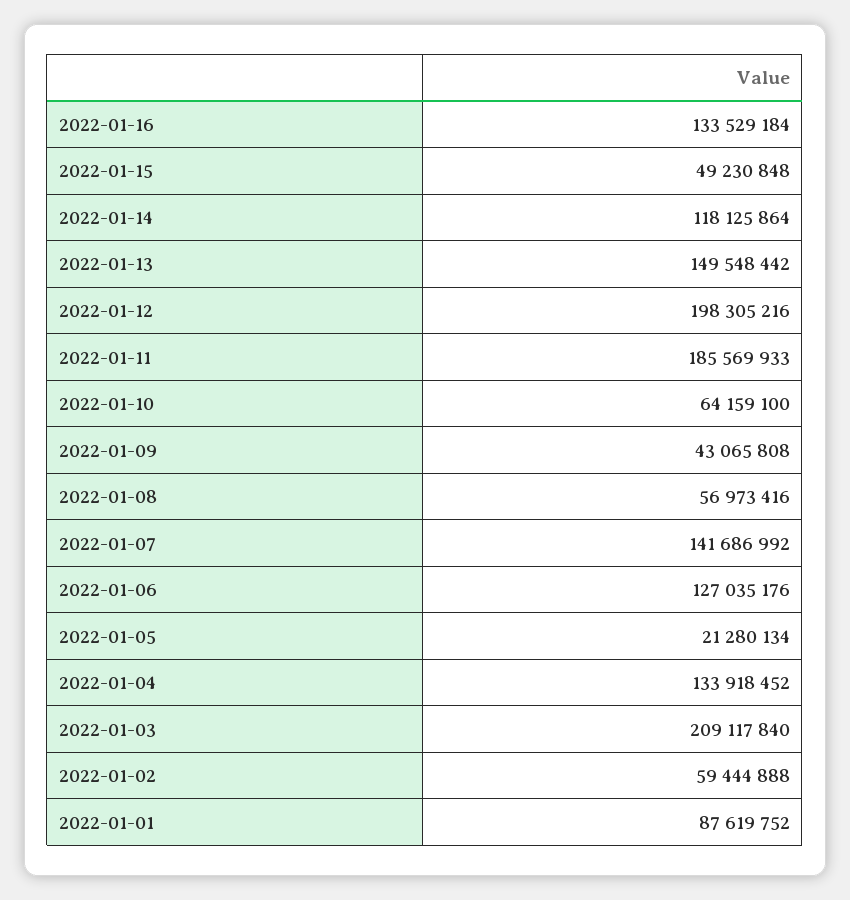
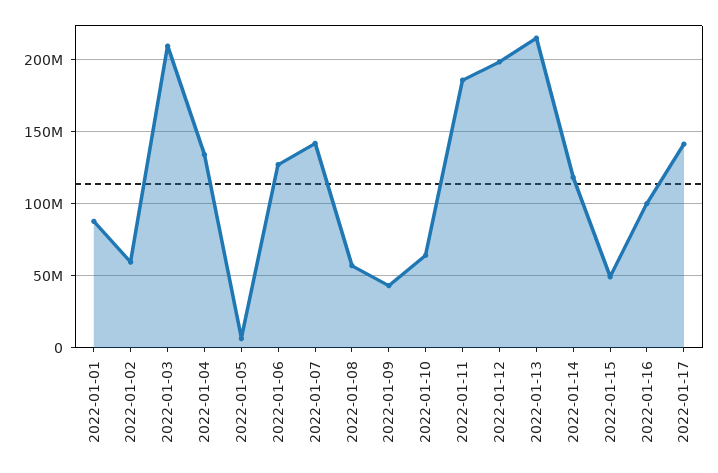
2022-01-16: 133529184 -> 100000000
2022-01-13: 149548442 -> 215000000
2022-01-05: 21280134 -> 5000000
2022-01-17: none -> 140000000

